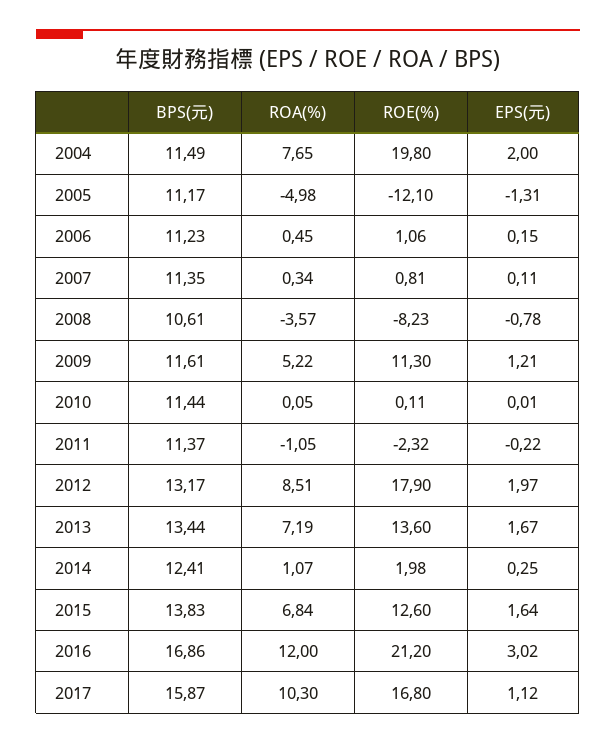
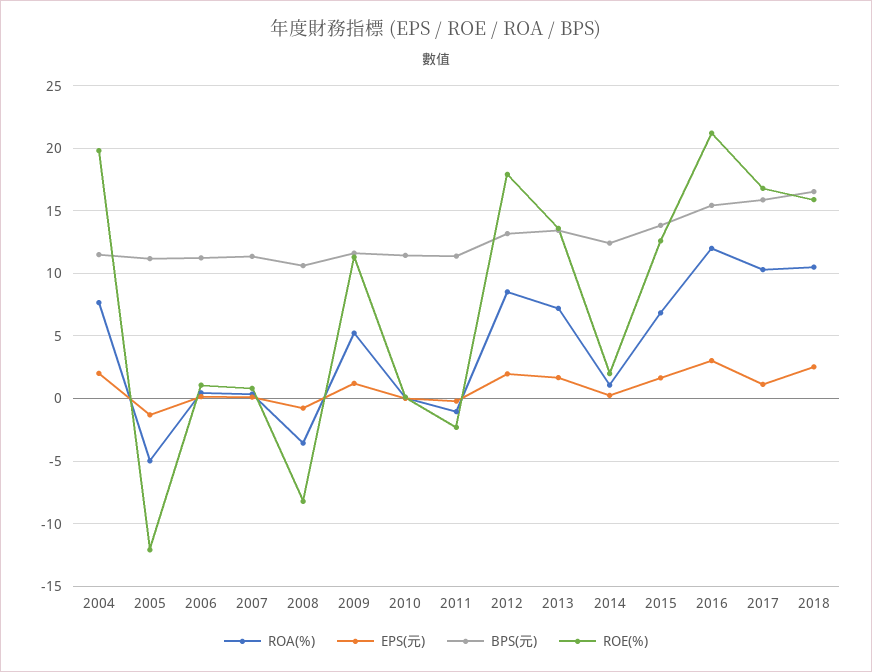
BPS(元), 2016: 16.86 -> 15.5
ROA(%), 2018: none -> 10.5
EPS(元), 2018: none -> 2.5
BPS(元), 2018: none -> 16.5
ROE(%), 2018: none -> 16

